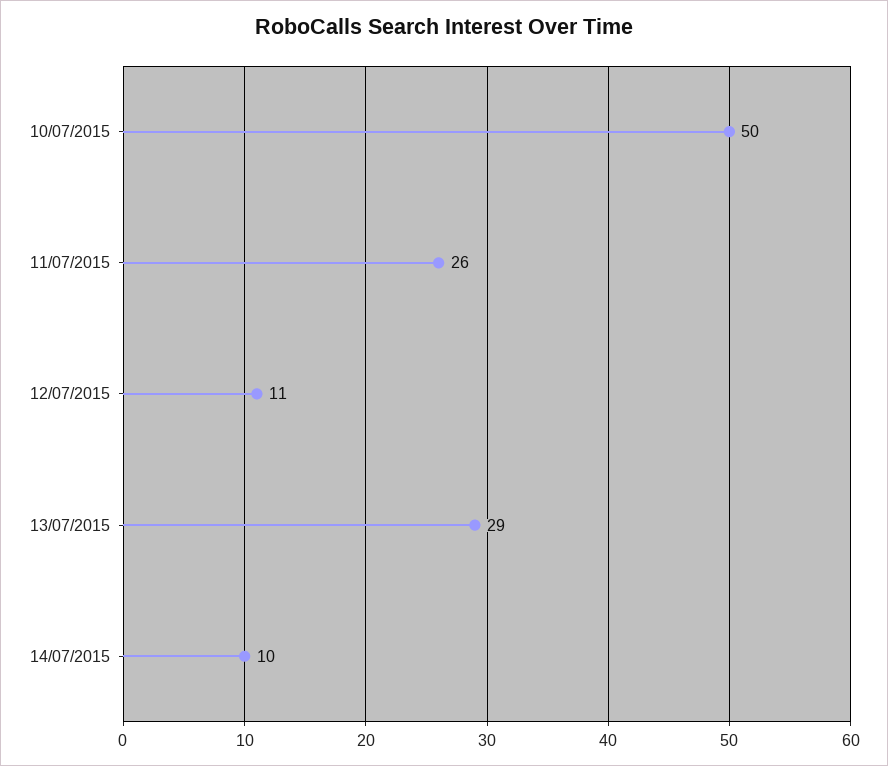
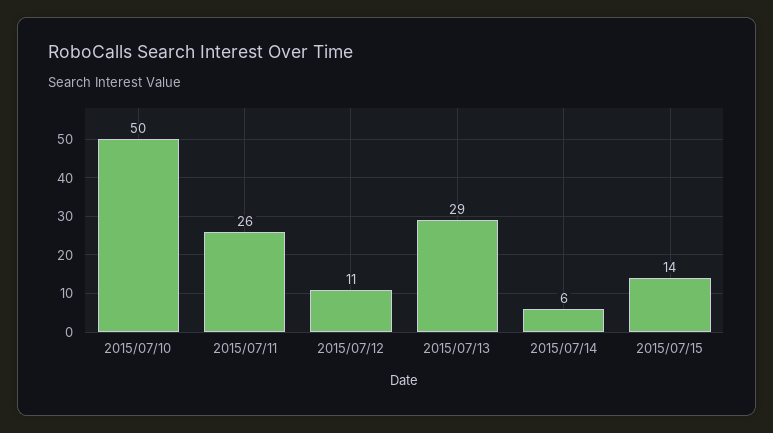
14/07/2015: 10 -> 6
2015/07/15: none -> 14

